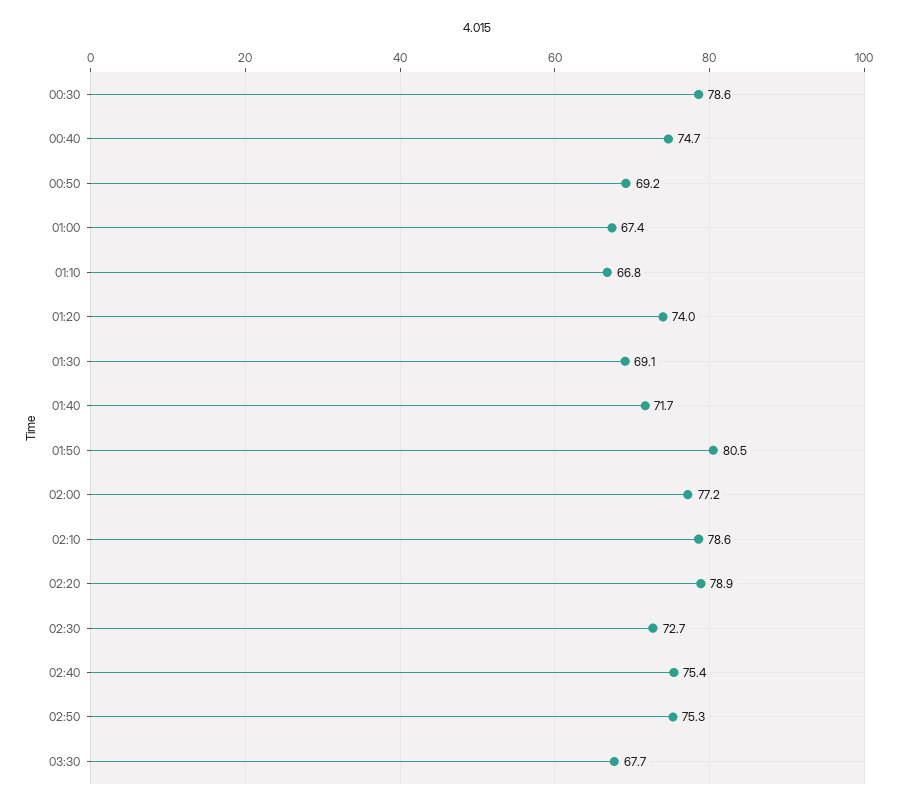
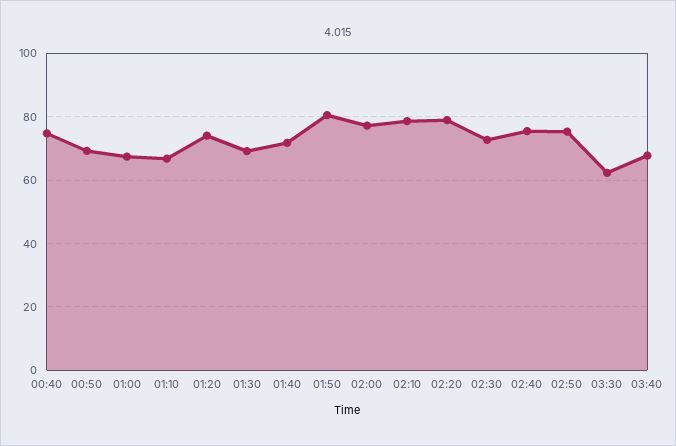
00:30: 78.6 -> none
03:30: 67.7 -> 62
03:40: none -> 68

